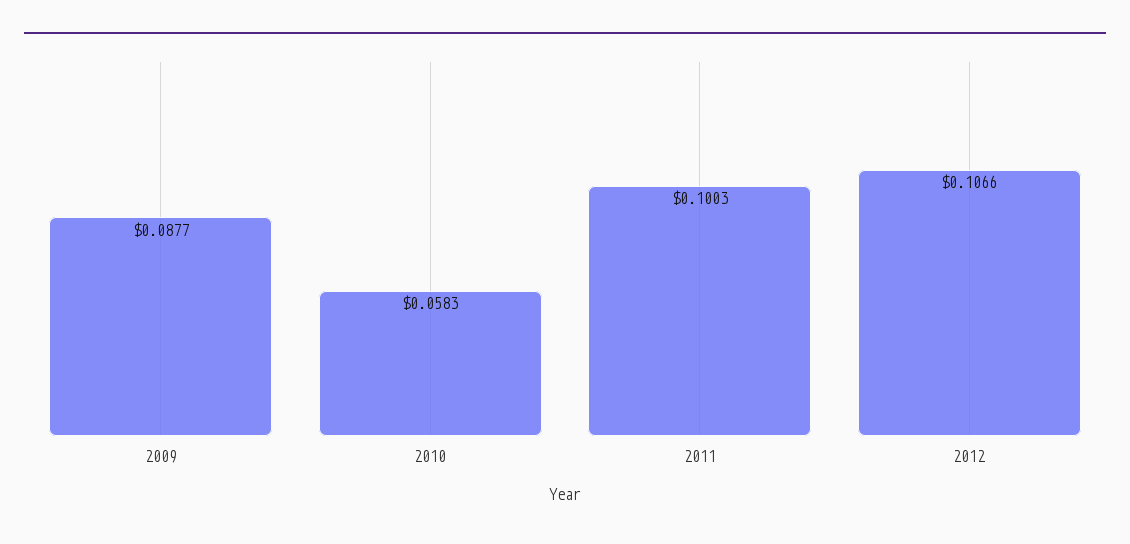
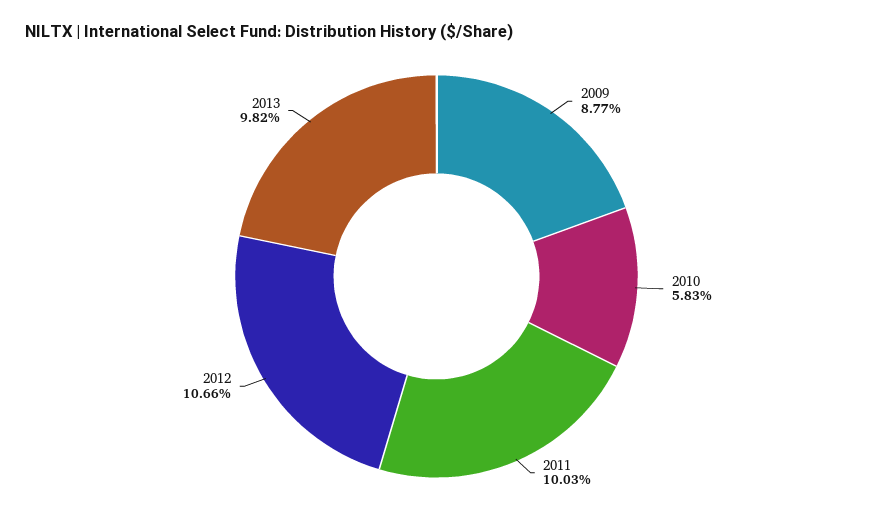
2013: none -> 0.0982

